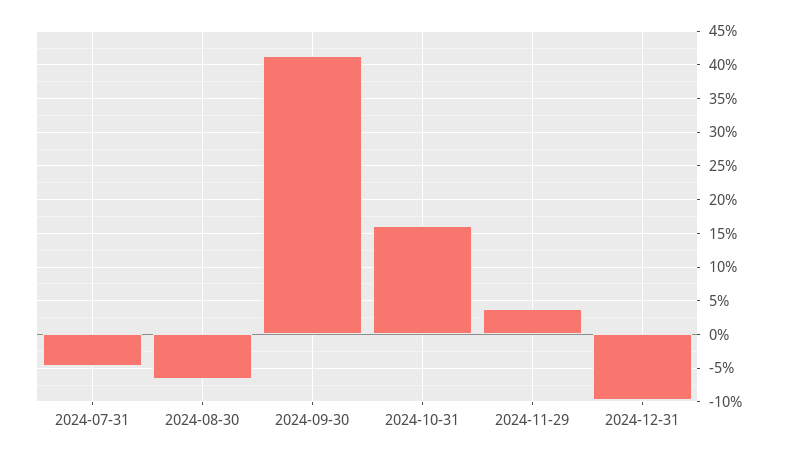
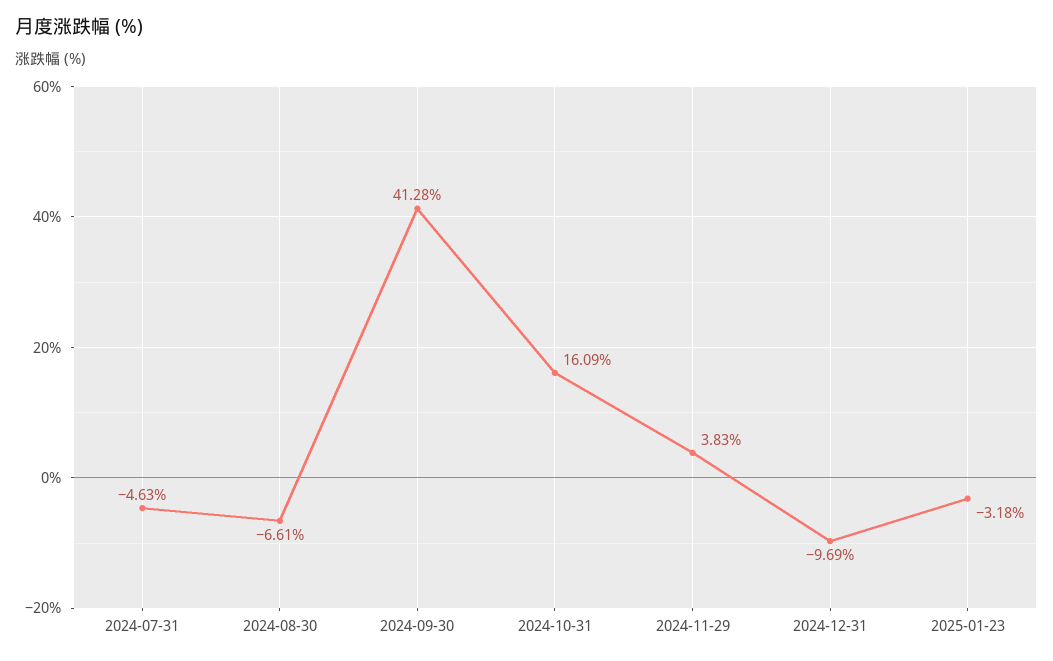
2025-01-23: none -> -3.18

